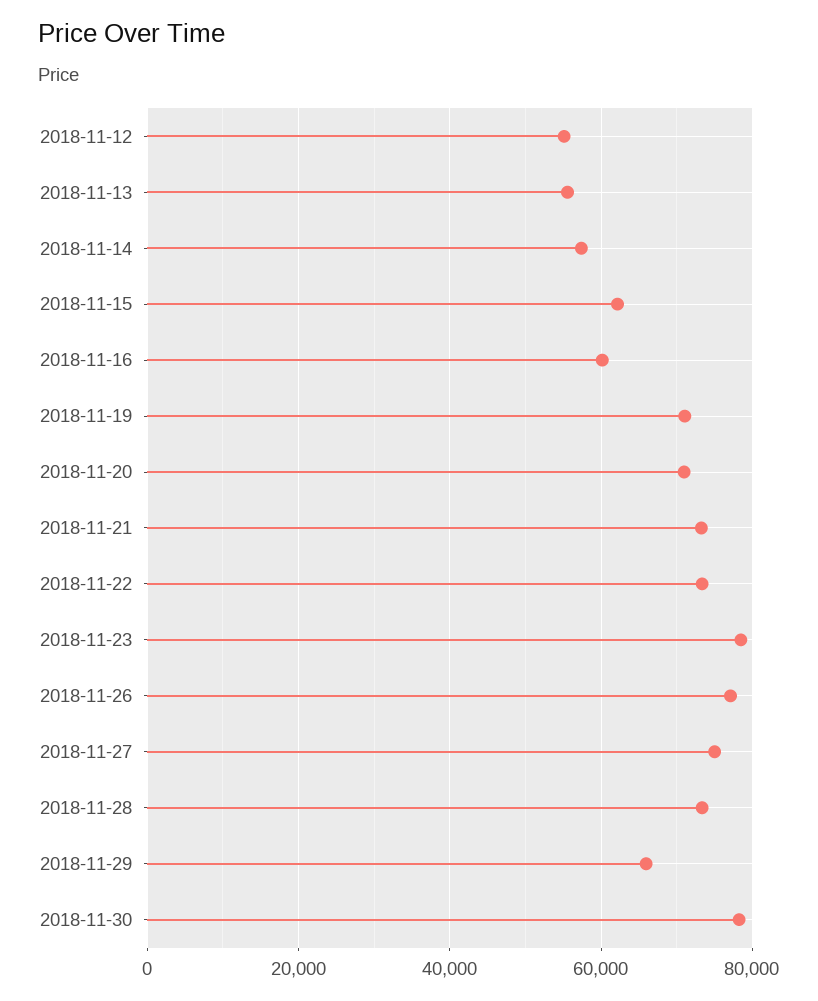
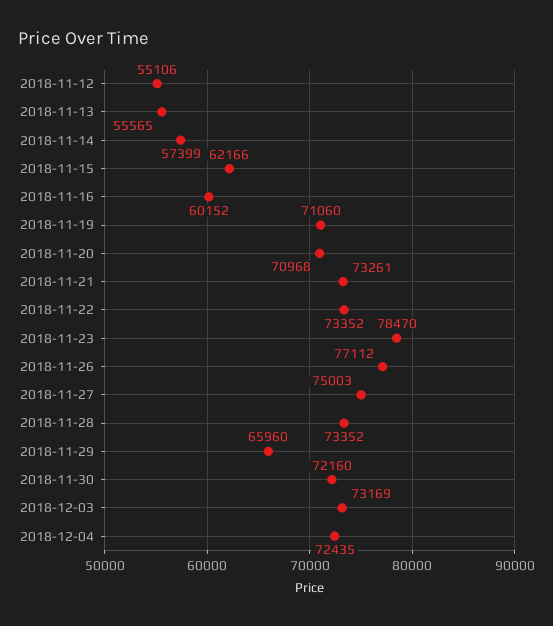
2018-11-30: 78000 -> 72160
2018-12-03: none -> 73169
2018-12-04: none -> 72435

